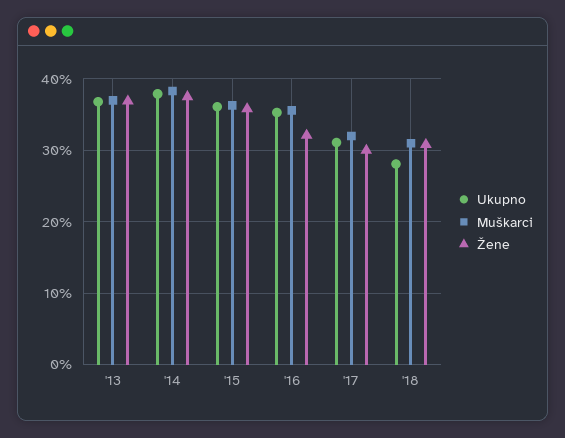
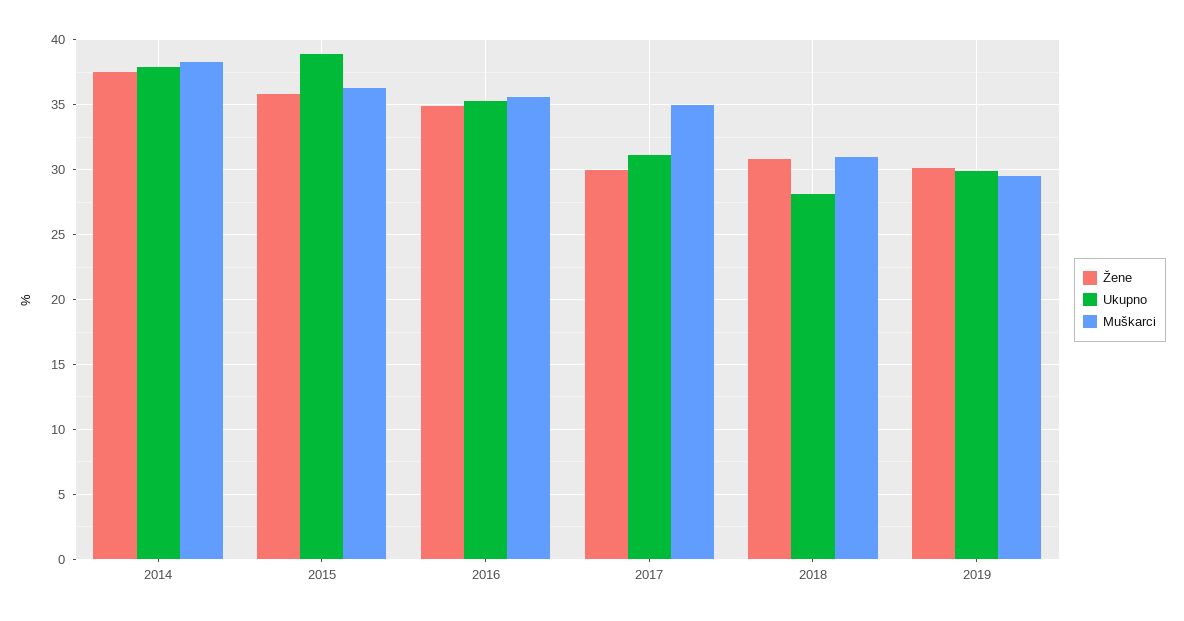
Ukupno, '13: 37 -> none
Muškarci, '13: 37 -> none
Žene, '13: 37 -> none
Ukupno, '15: 36 -> 39
Žene, '16: 32 -> 35
Muškarci, '17: 32 -> 35
Žene, 2019: none -> 30
Ukupno, 2019: none -> 30
Muškarci, 2019: none -> 29.5

